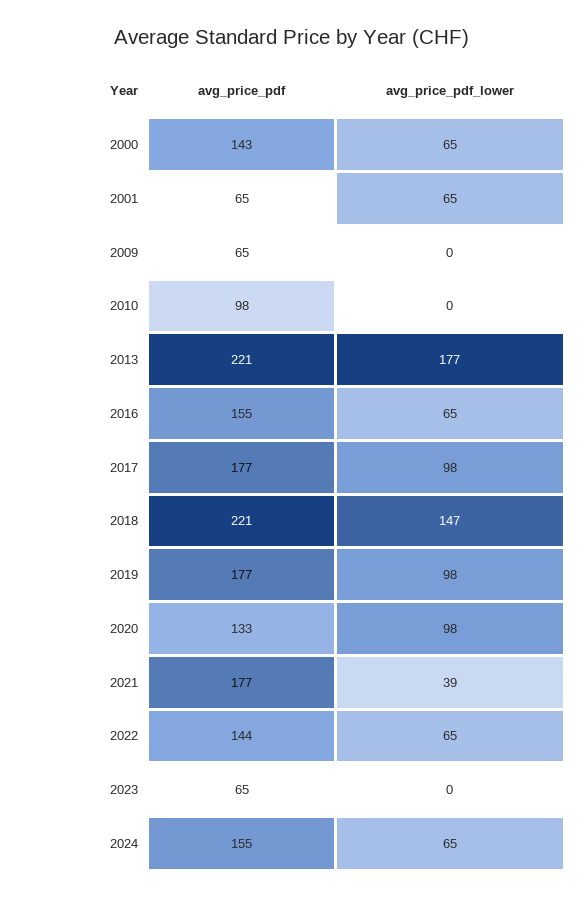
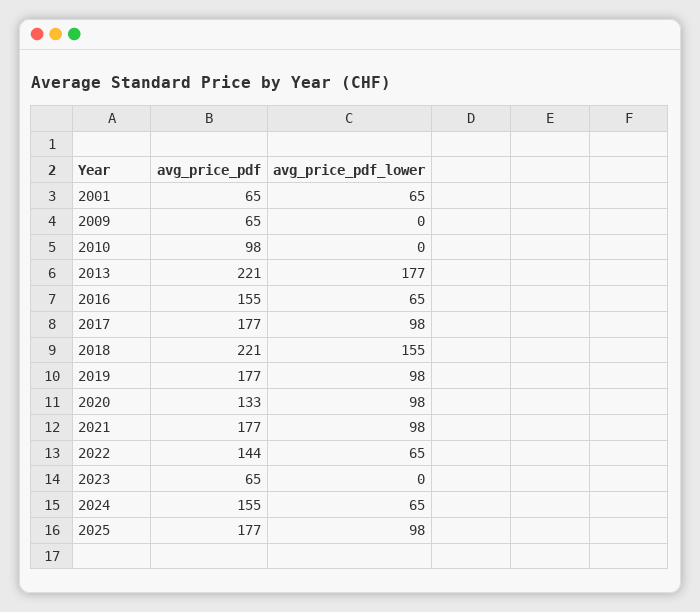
avg_price_pdf, 2000: 143 -> none
avg_price_pdf_lower, 2000: 65 -> none
avg_price_pdf_lower, 2018: 147 -> 155
avg_price_pdf_lower, 2021: 39 -> 98
avg_price_pdf, 2025: none -> 177
avg_price_pdf_lower, 2025: none -> 98

